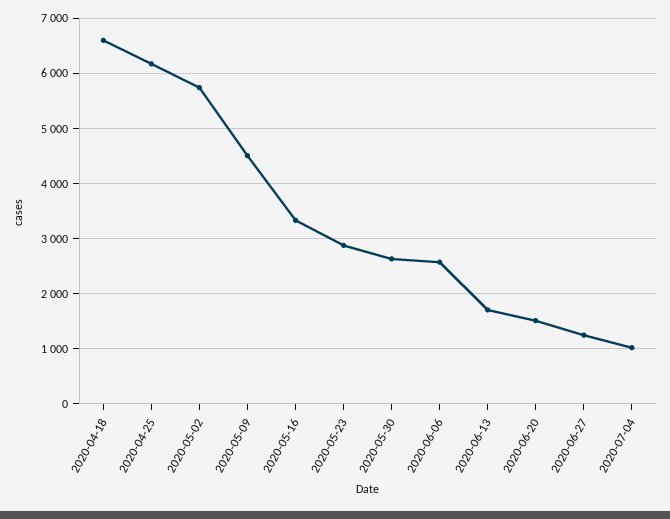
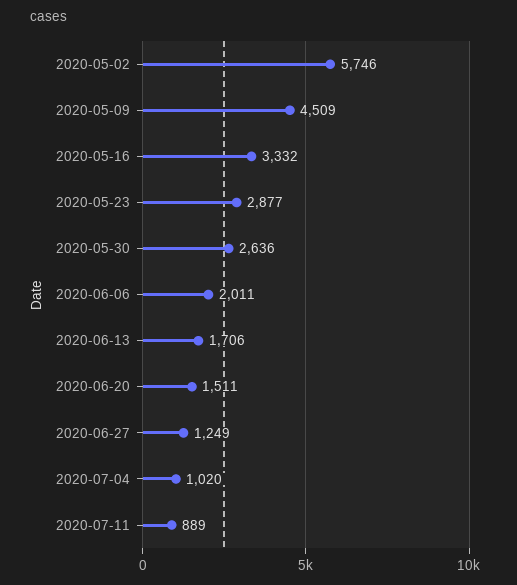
2020-04-18: 6600 -> none
2020-04-25: 6200 -> none
2020-06-06: 2600 -> 2011
2020-07-11: none -> 889

